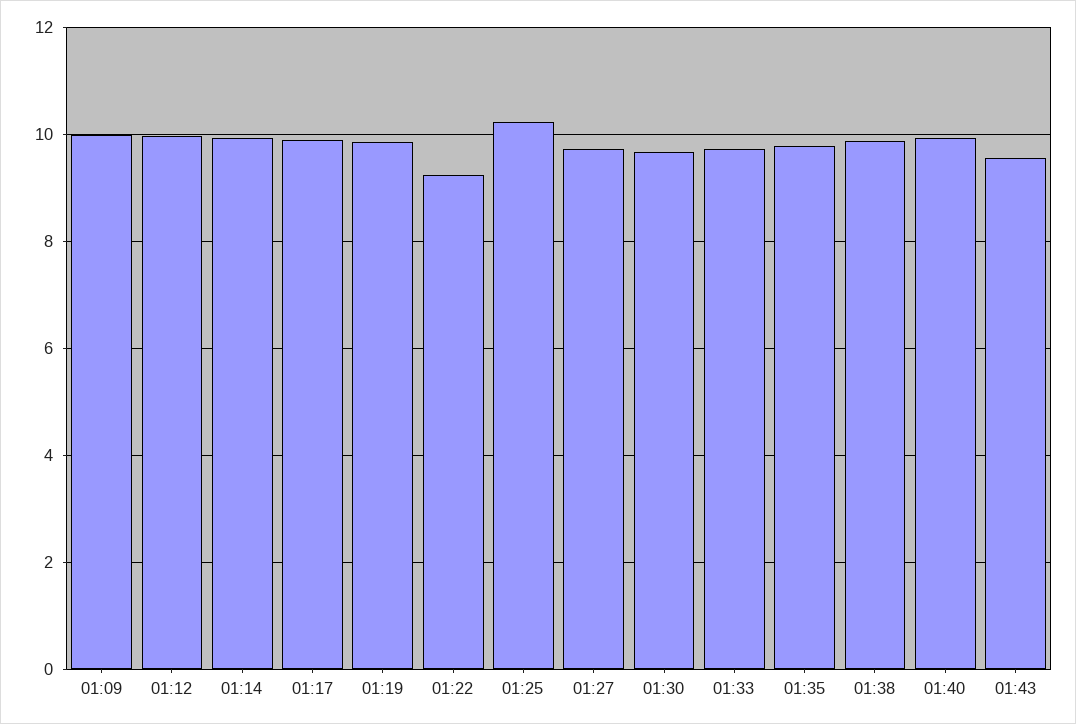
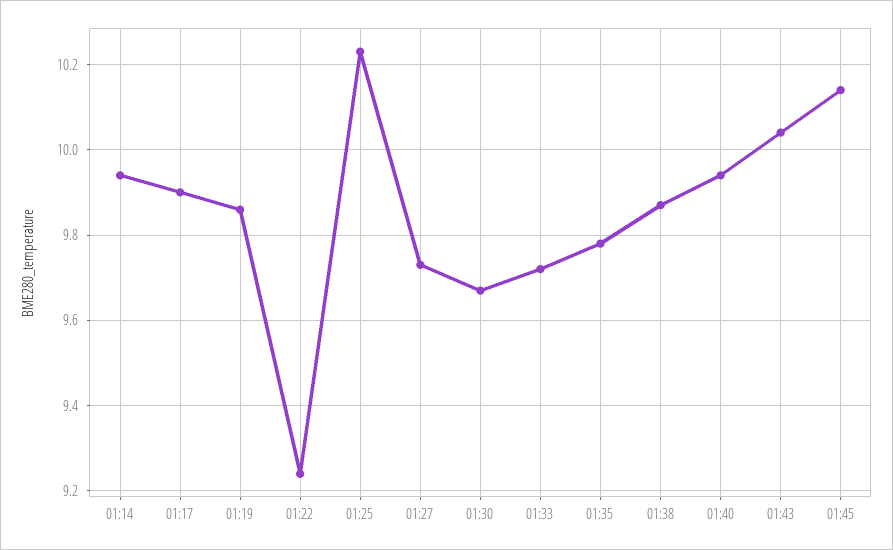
01:09: 10 -> none
01:12: 10 -> none
01:43: 9.6 -> 10.05
01:45: none -> 10.15

